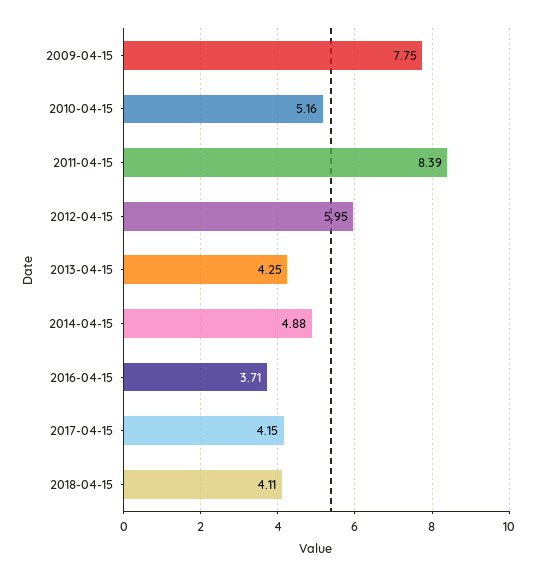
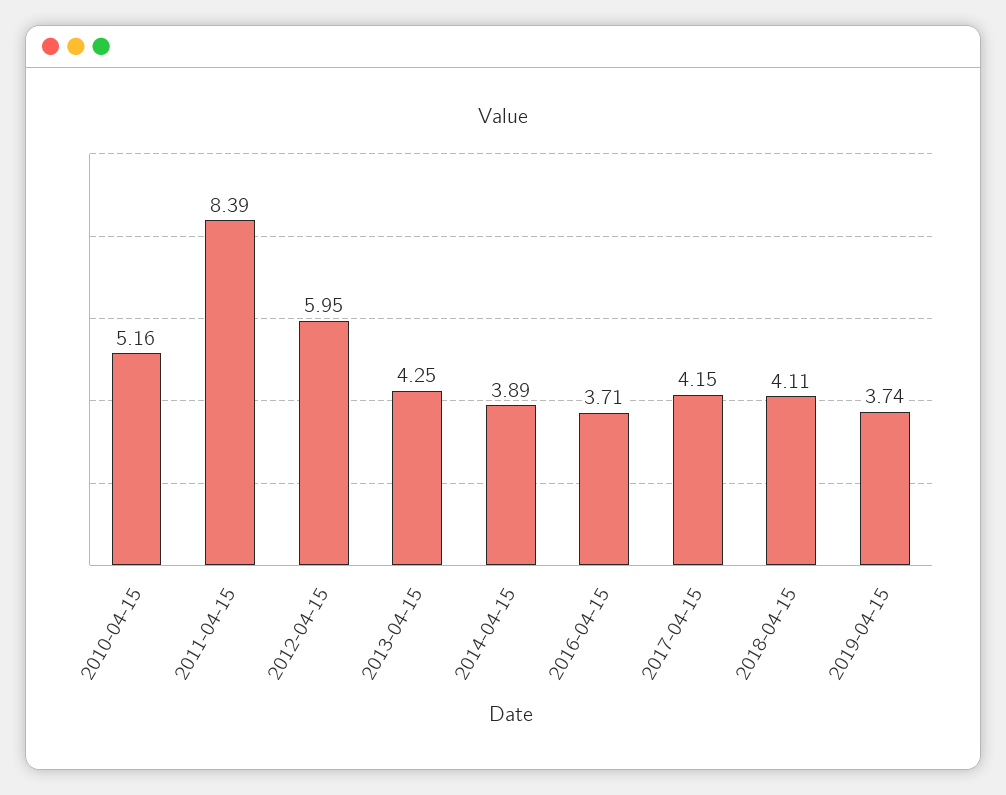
2009-04-15: 7.75 -> none
2014-04-15: 4.88 -> 3.89
2019-04-15: none -> 3.74

